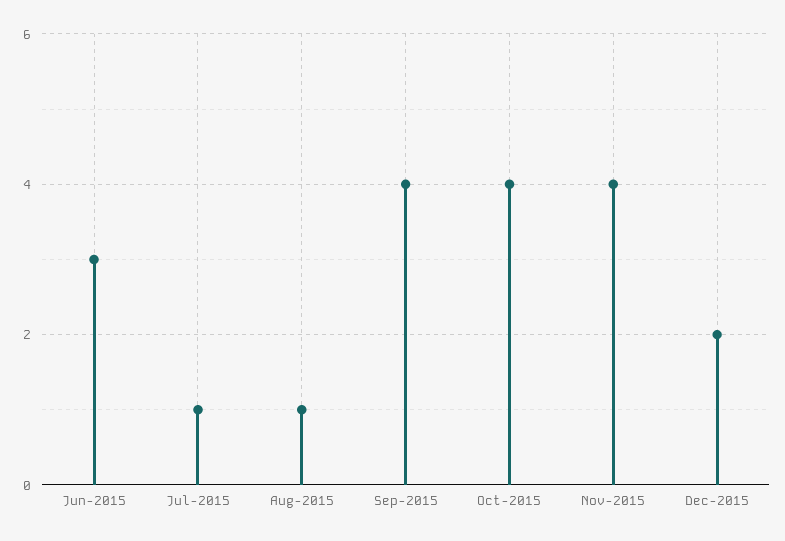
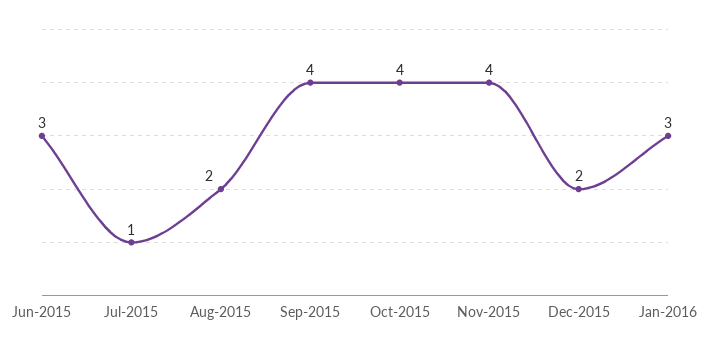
Aug-2015: 1 -> 2
Jan-2016: none -> 3

